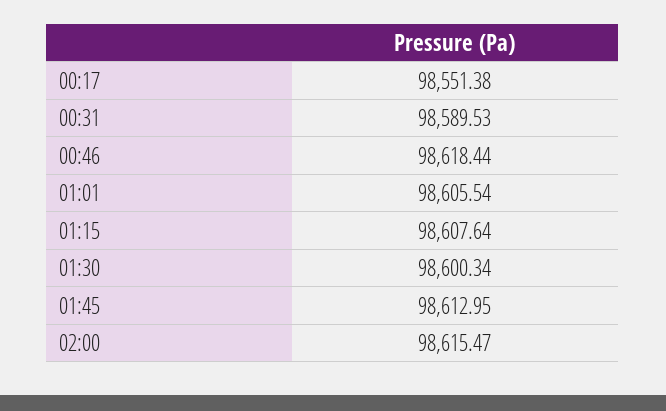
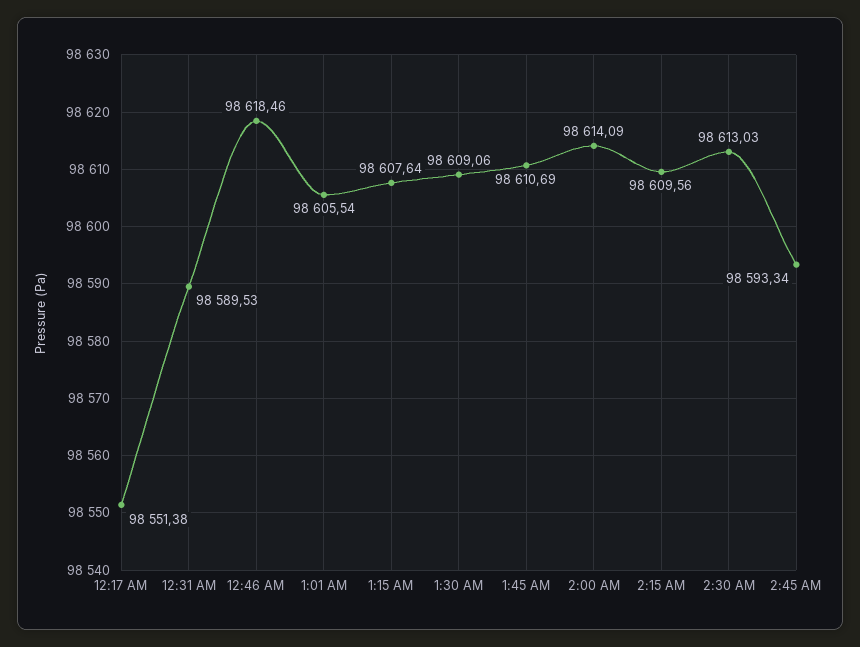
00:46: 98618.44 -> 98618.46
01:30: 98600.34 -> 98609.06
01:45: 98612.95 -> 98610.69
02:00: 98615.47 -> 98614.09
2:15 AM: none -> 98609.56
2:30 AM: none -> 98613.03
2:45 AM: none -> 98593.34

